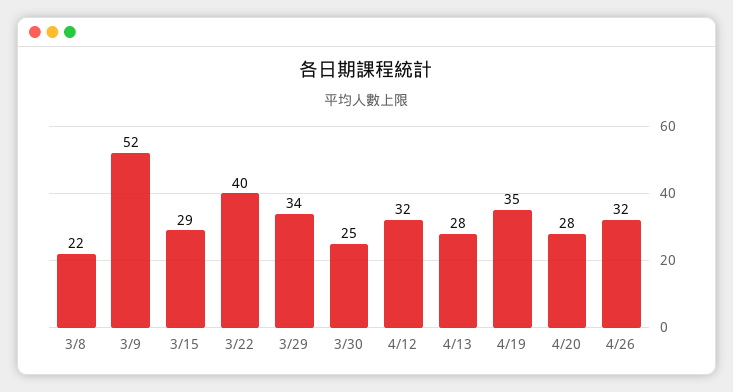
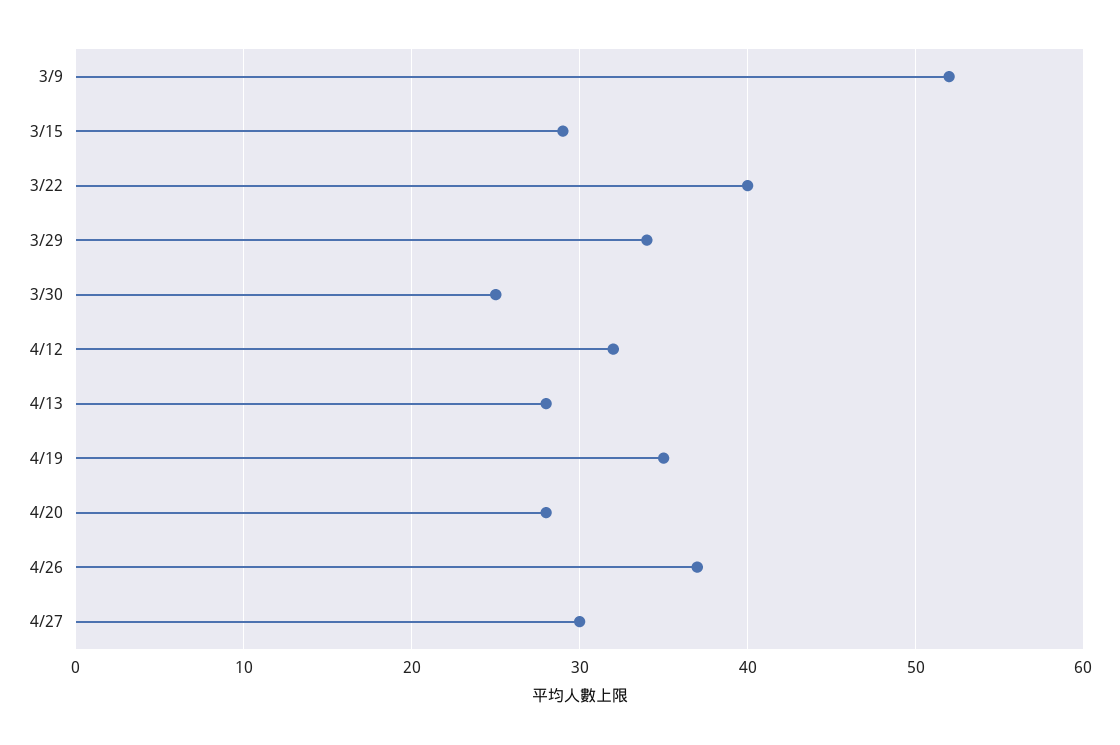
3/8: 22 -> none
4/26: 32 -> 37
4/27: none -> 30

